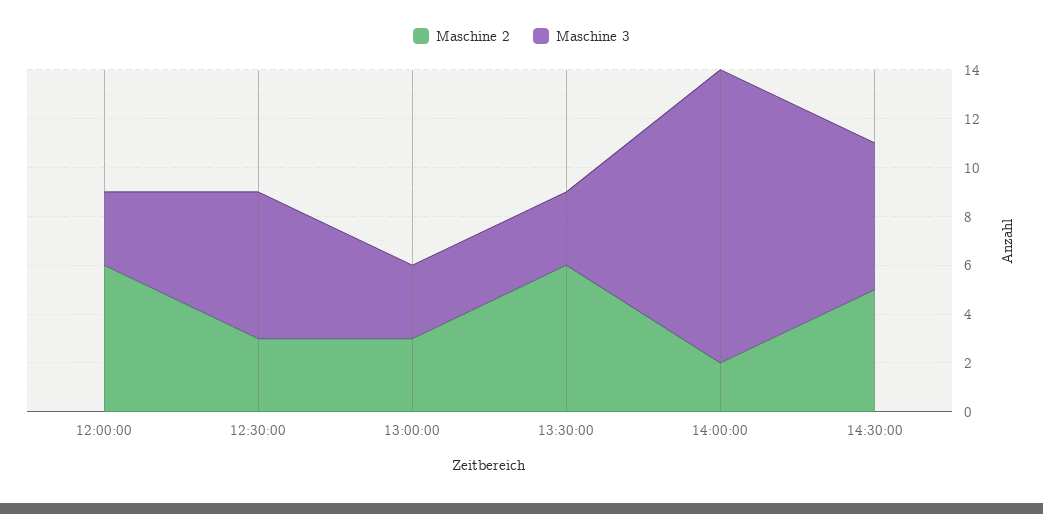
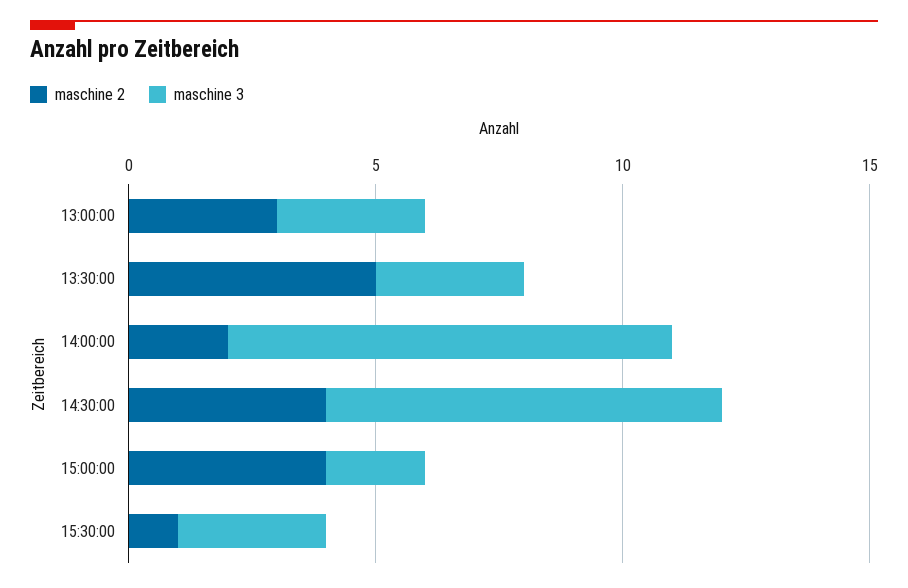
Maschine 2, 12:00:00: 6 -> none
Maschine 3, 12:00:00: 3 -> none
Maschine 2, 12:30:00: 3 -> none
Maschine 3, 12:30:00: 6 -> none
Maschine 2, 13:30:00: 6 -> 5
Maschine 3, 14:00:00: 12 -> 9
Maschine 2, 14:30:00: 5 -> 4
Maschine 3, 14:30:00: 6 -> 8
Maschine 2, 15:00:00: none -> 4
Maschine 3, 15:00:00: none -> 2
Maschine 2, 15:30:00: none -> 1
Maschine 3, 15:30:00: none -> 3

